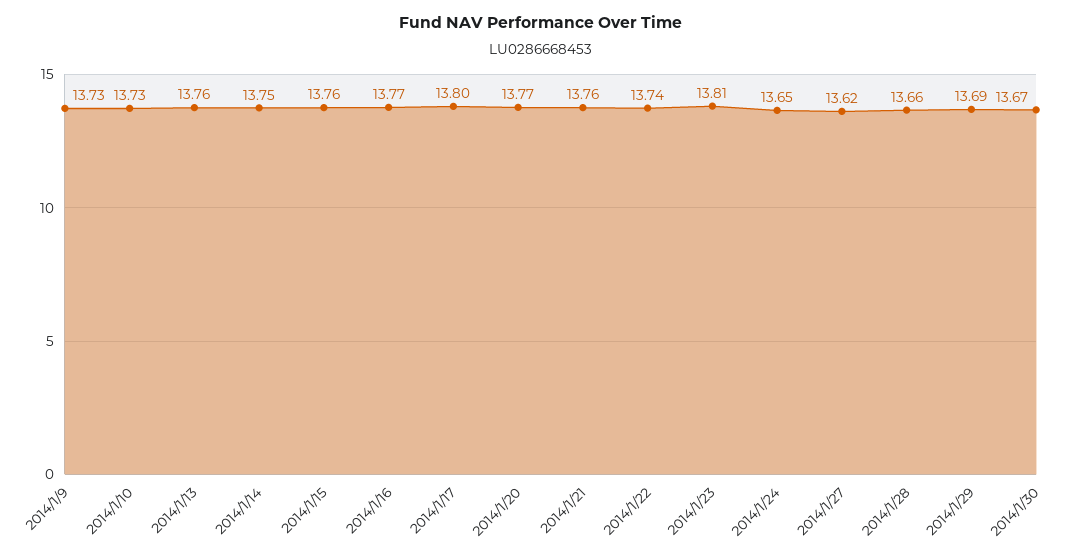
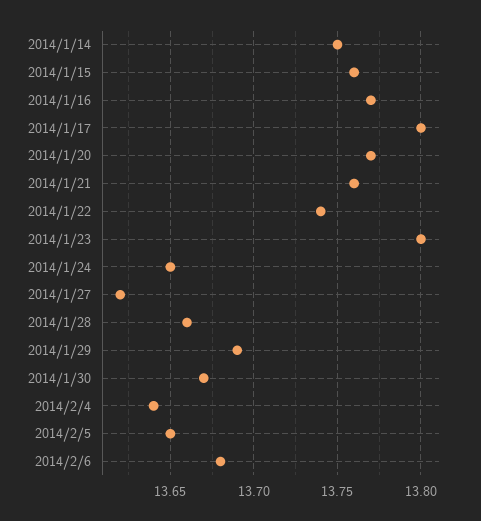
2014/1/9: 13.73 -> none
2014/1/10: 13.73 -> none
2014/1/13: 13.76 -> none
2014/1/23: 13.81 -> 13.8
2014/2/4: none -> 13.64
2014/2/5: none -> 13.65
2014/2/6: none -> 13.68

